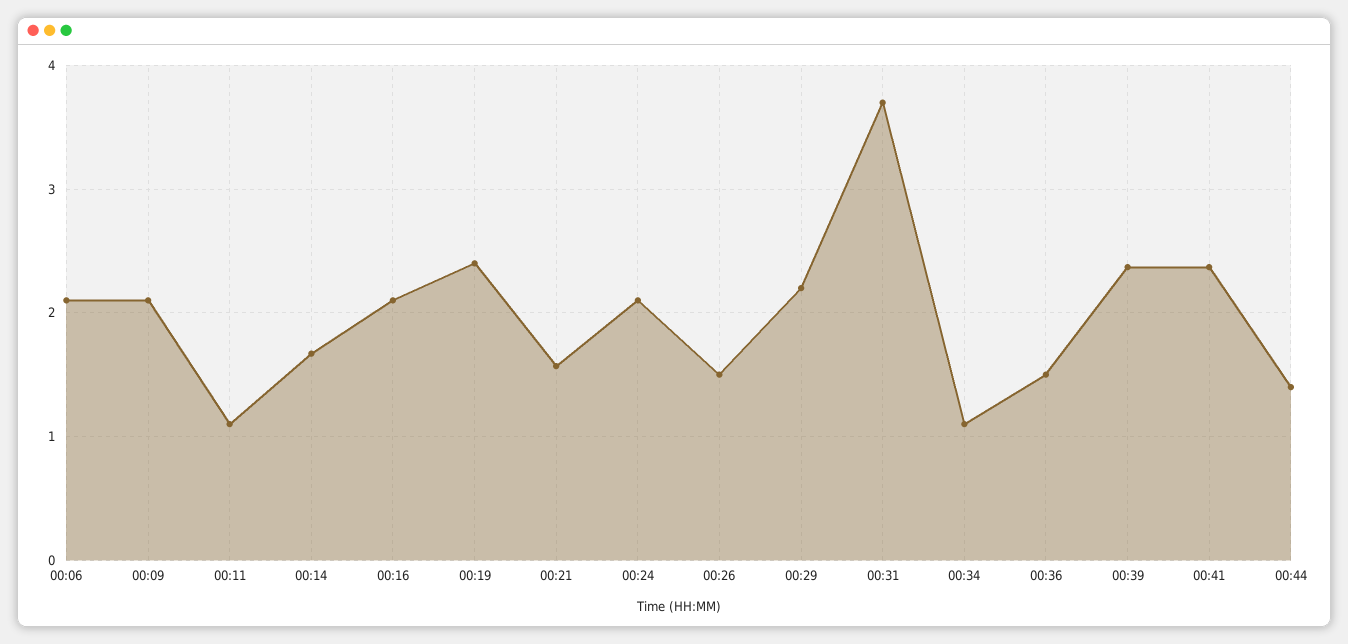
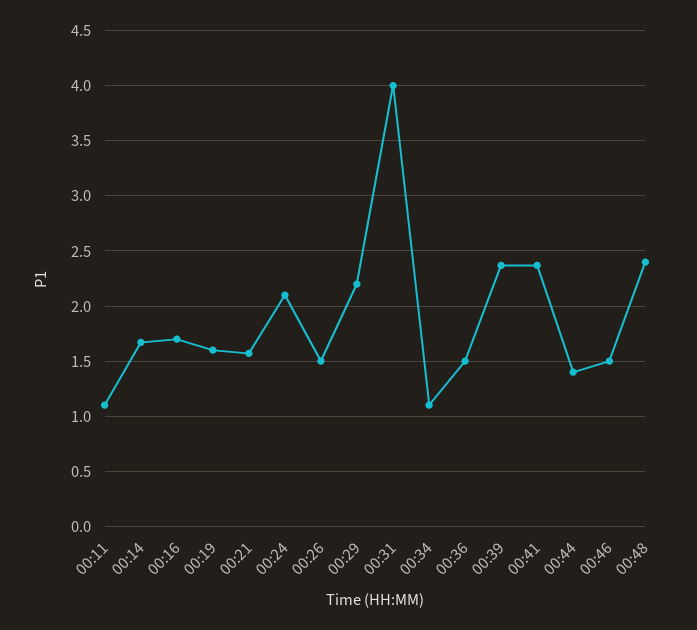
00:06: 2.1 -> none
00:09: 2.1 -> none
00:16: 2.1 -> 1.7
00:19: 2.4 -> 1.6
00:31: 3.7 -> 4
00:46: none -> 1.5
00:48: none -> 2.4

